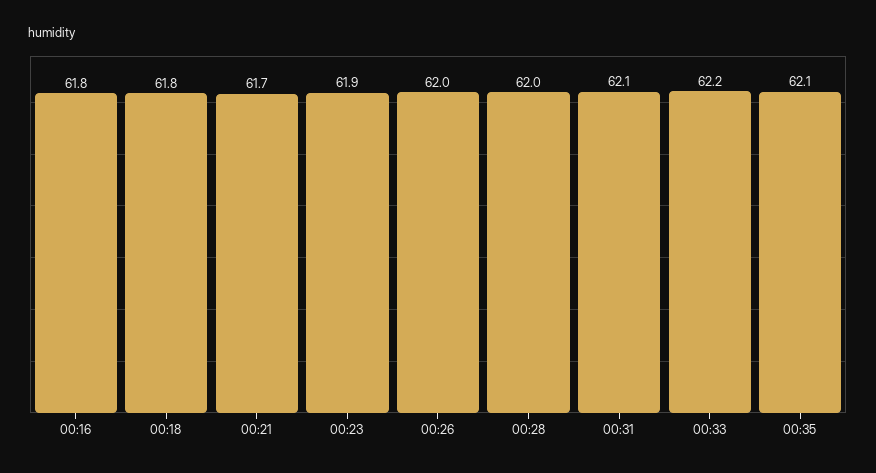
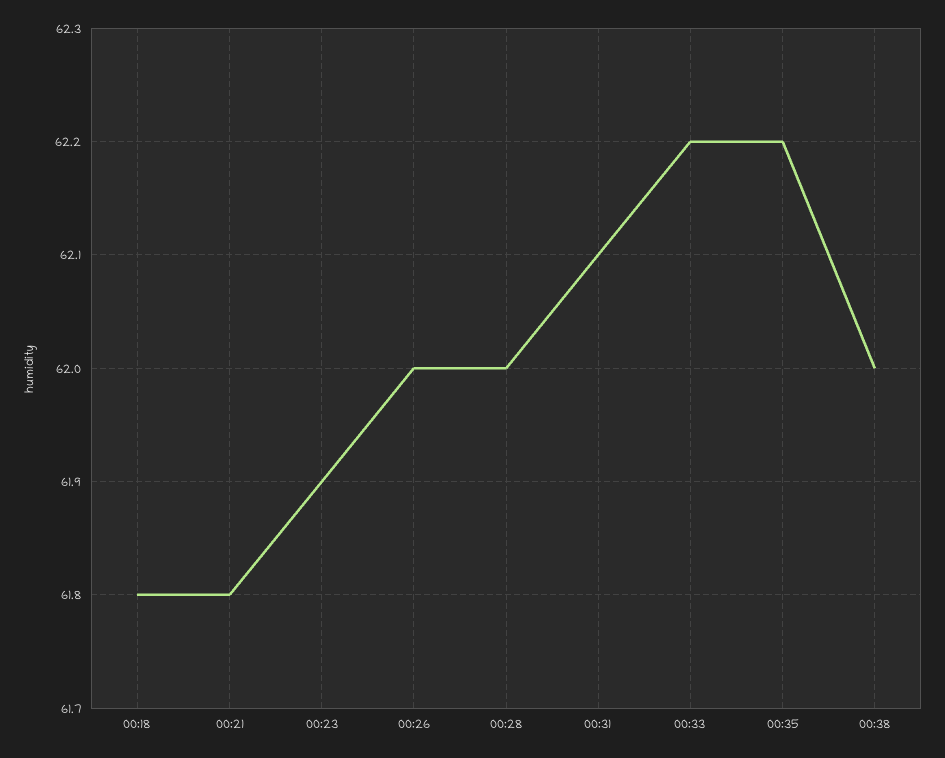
00:16: 61.8 -> none
00:21: 61.7 -> 61.8
00:35: 62.1 -> 62.2
00:38: none -> 62

